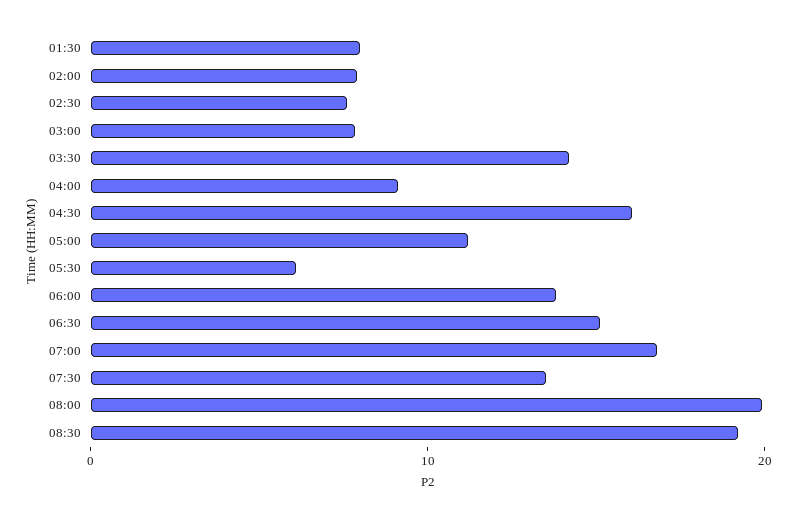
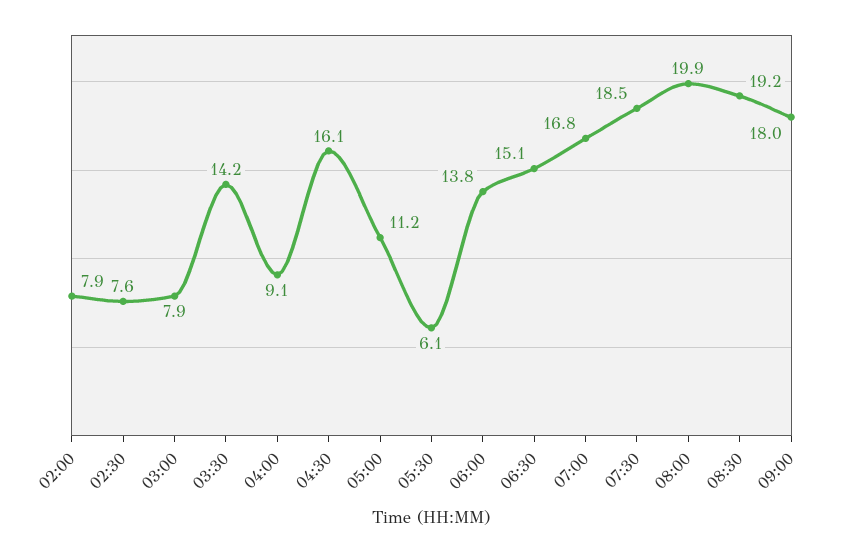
01:30: 8 -> none
07:30: 14 -> 18.5
09:00: none -> 18

